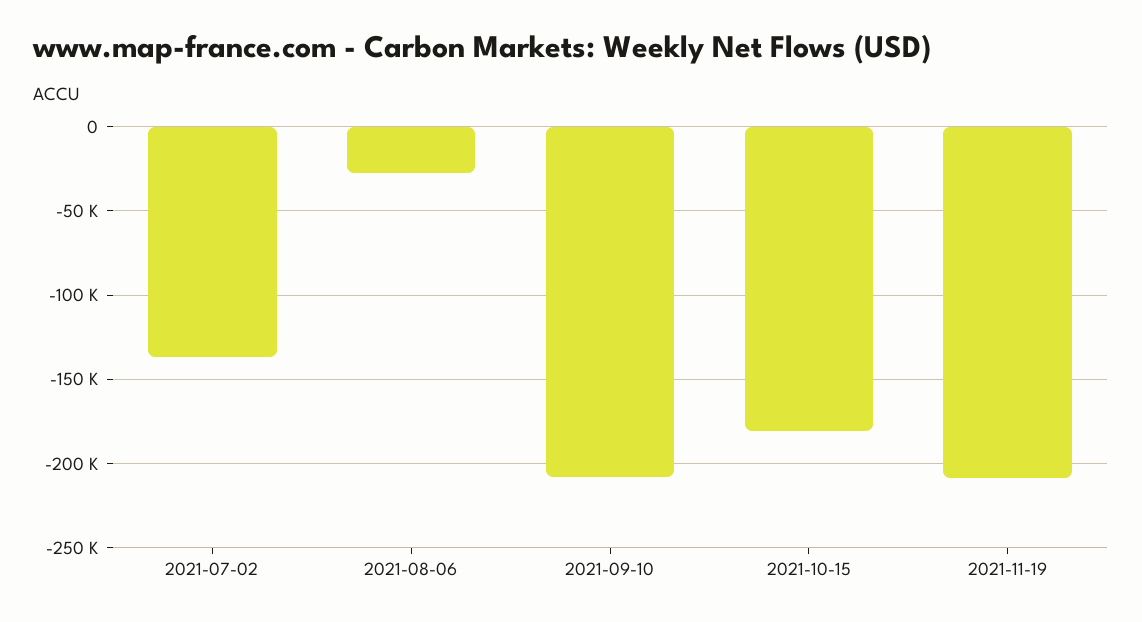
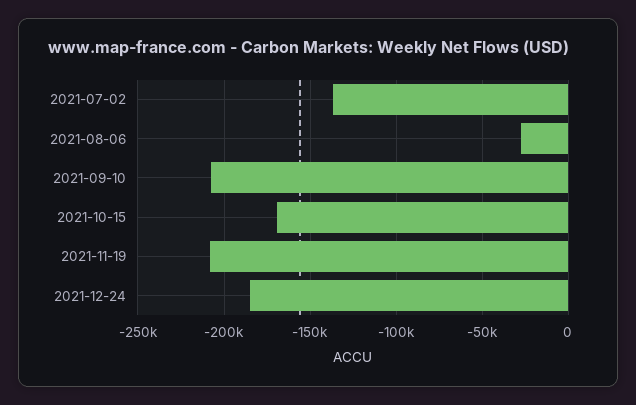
2021-10-15: -180000 -> -170000
2021-12-24: none -> -185000

